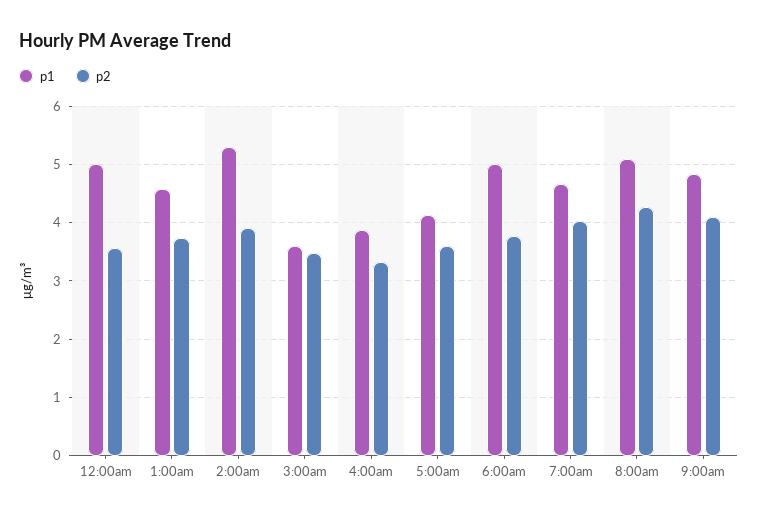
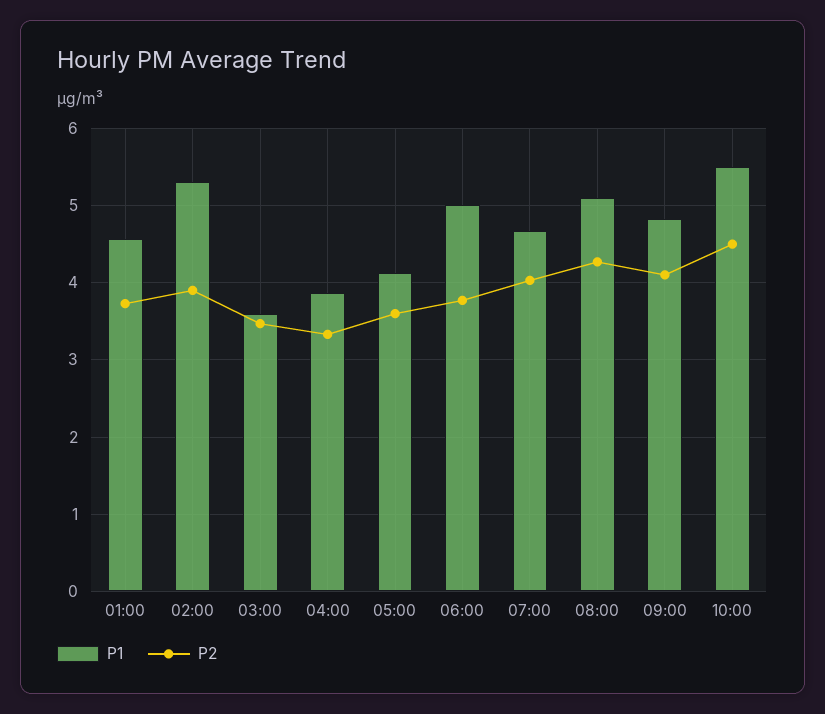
p1, 12:00am: 5 -> none
p2, 12:00am: 3.6 -> none
p1, 10:00: none -> 5.5
p2, 10:00: none -> 4.5

